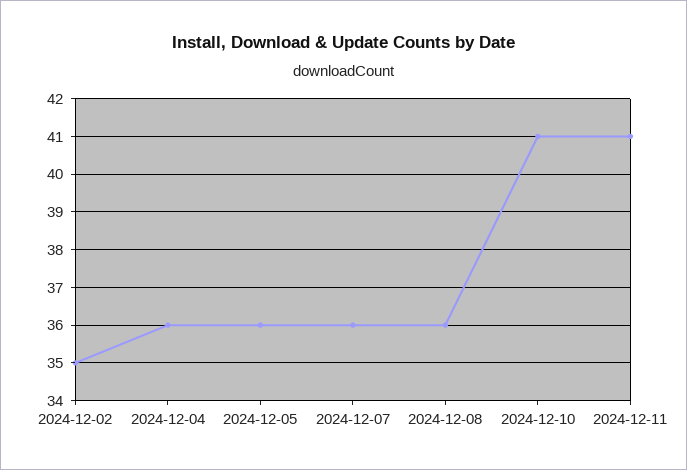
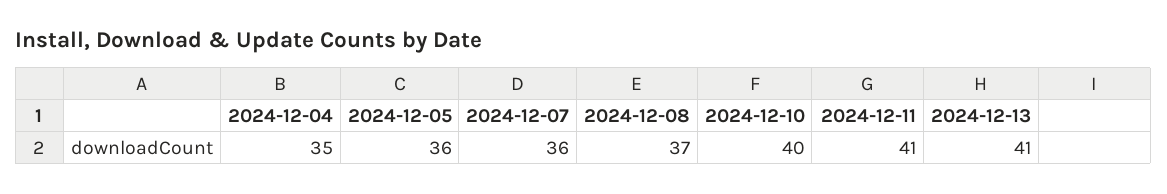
2024-12-02: 35 -> none
2024-12-04: 36 -> 35
2024-12-08: 36 -> 37
2024-12-10: 41 -> 40
2024-12-13: none -> 41

